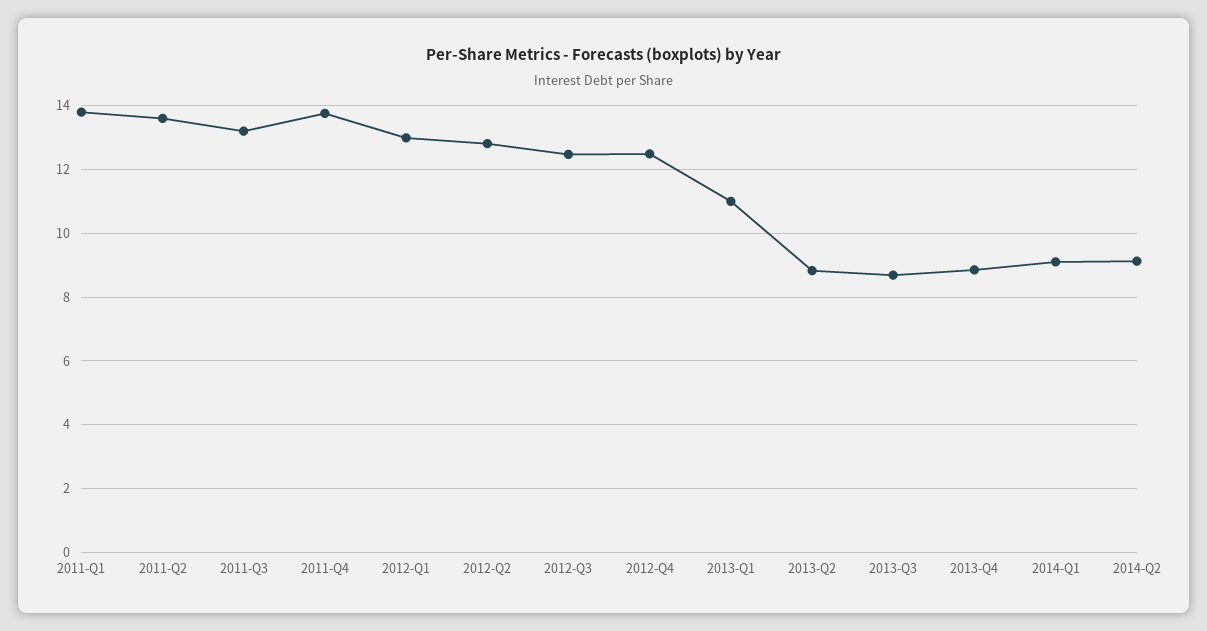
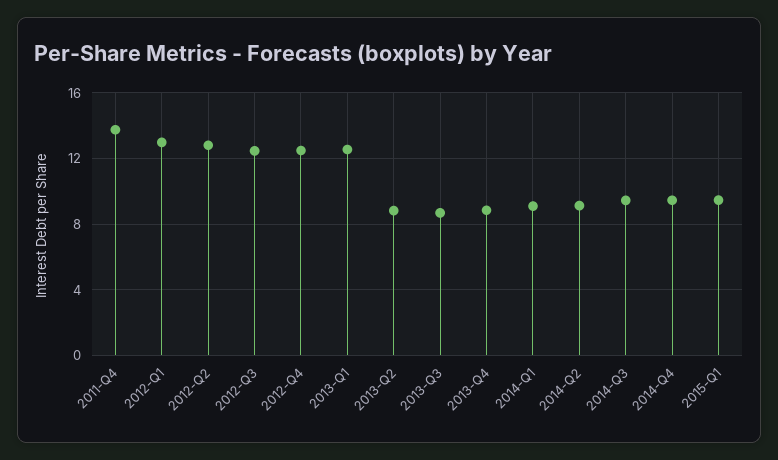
2011-Q1: 13.8 -> none
2011-Q2: 13.6 -> none
2011-Q3: 13.2 -> none
2013-Q1: 11 -> 12.5
2014-Q3: none -> 9.5
2014-Q4: none -> 9.5
2015-Q1: none -> 9.5

